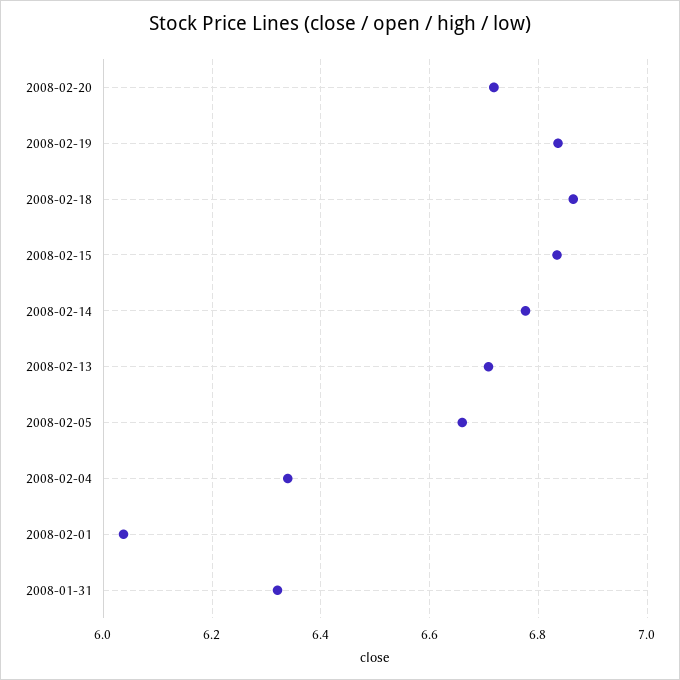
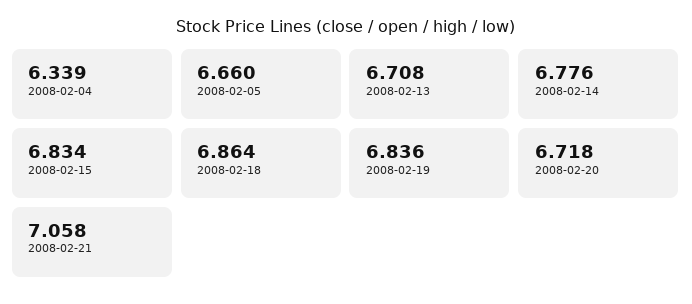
2008-02-01: 6.04 -> none
2008-01-31: 6.32 -> none
2008-02-21: none -> 7.058

